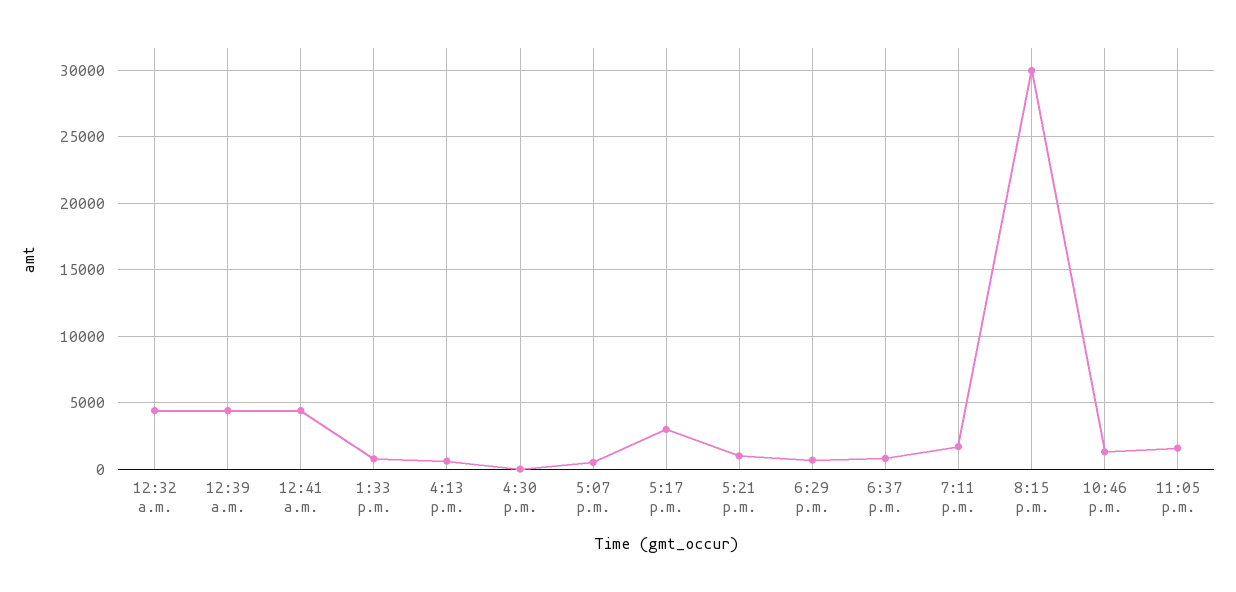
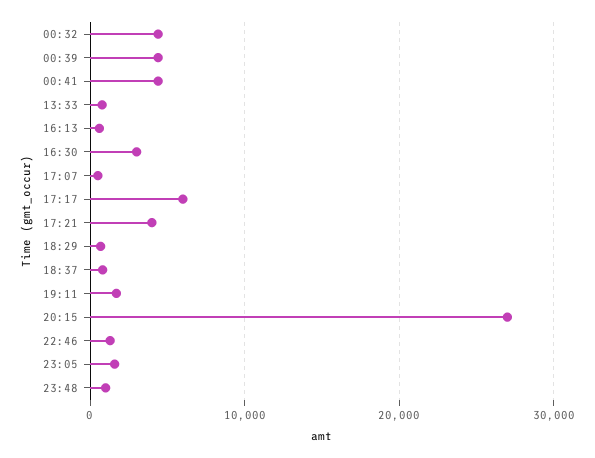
4:30 p.m.: 0 -> 3000
5:17 p.m.: 3000 -> 6000
5:21 p.m.: 1000 -> 4000
8:15 p.m.: 30000 -> 27000
23:48: none -> 1000

